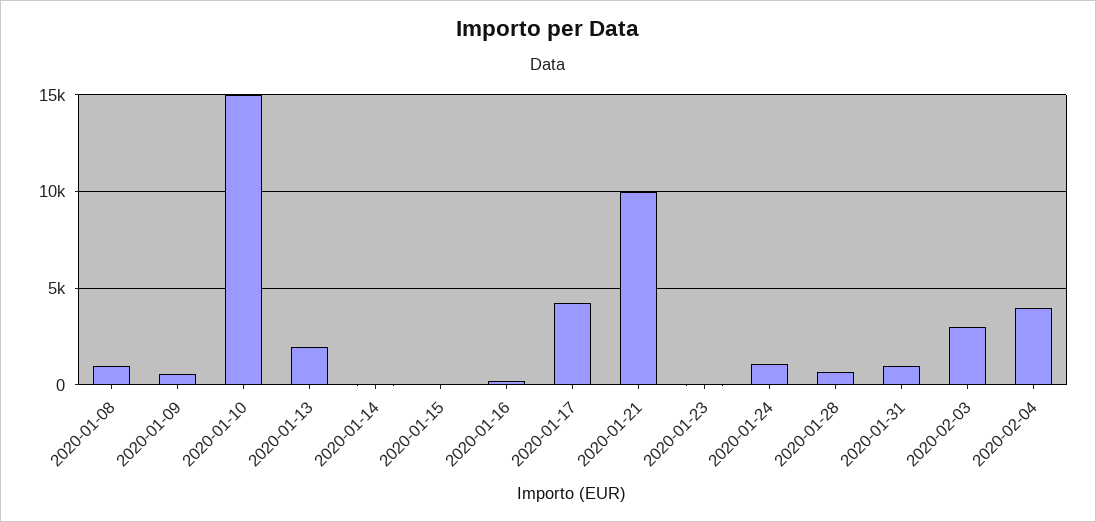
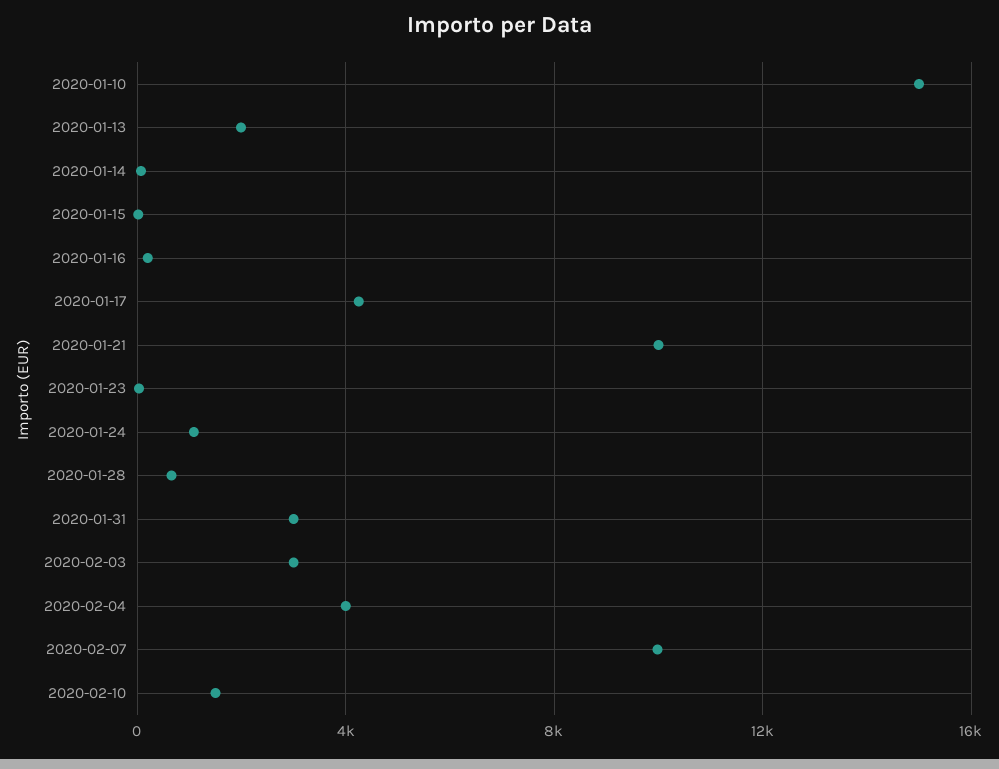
2020-01-08: 1000 -> none
2020-01-09: 500 -> none
2020-01-31: 1000 -> 3000
2020-02-07: none -> 10000
2020-02-10: none -> 1500

